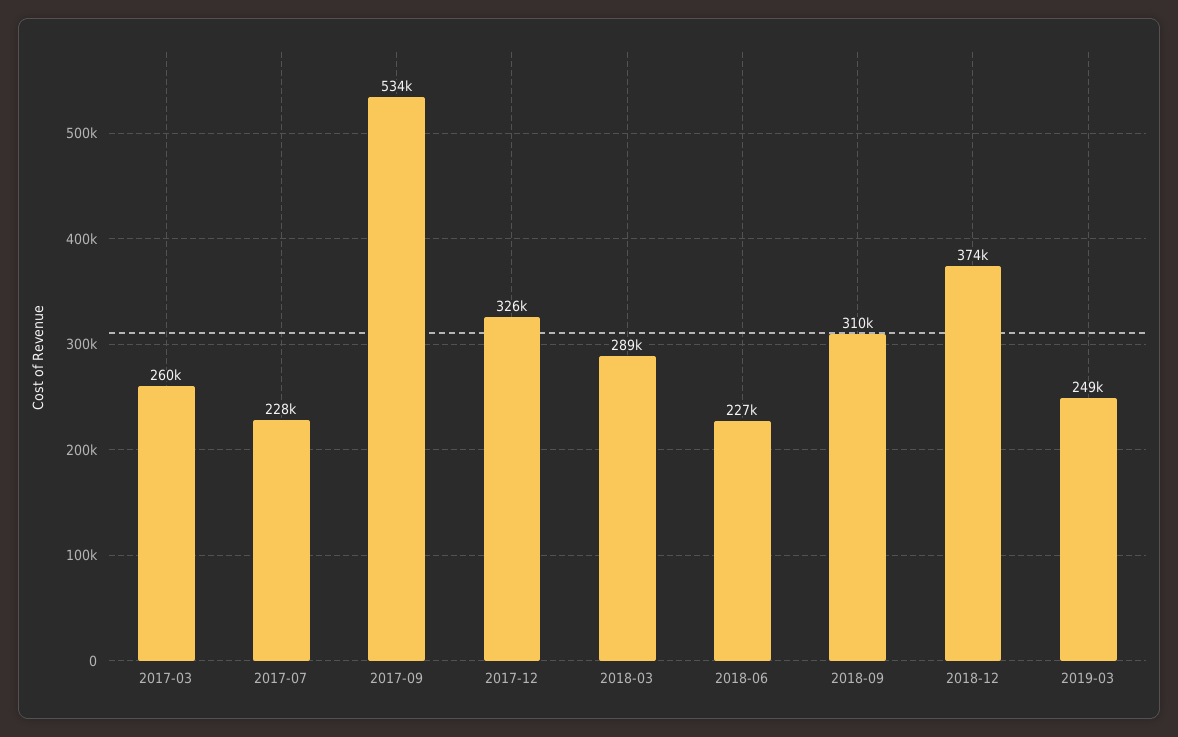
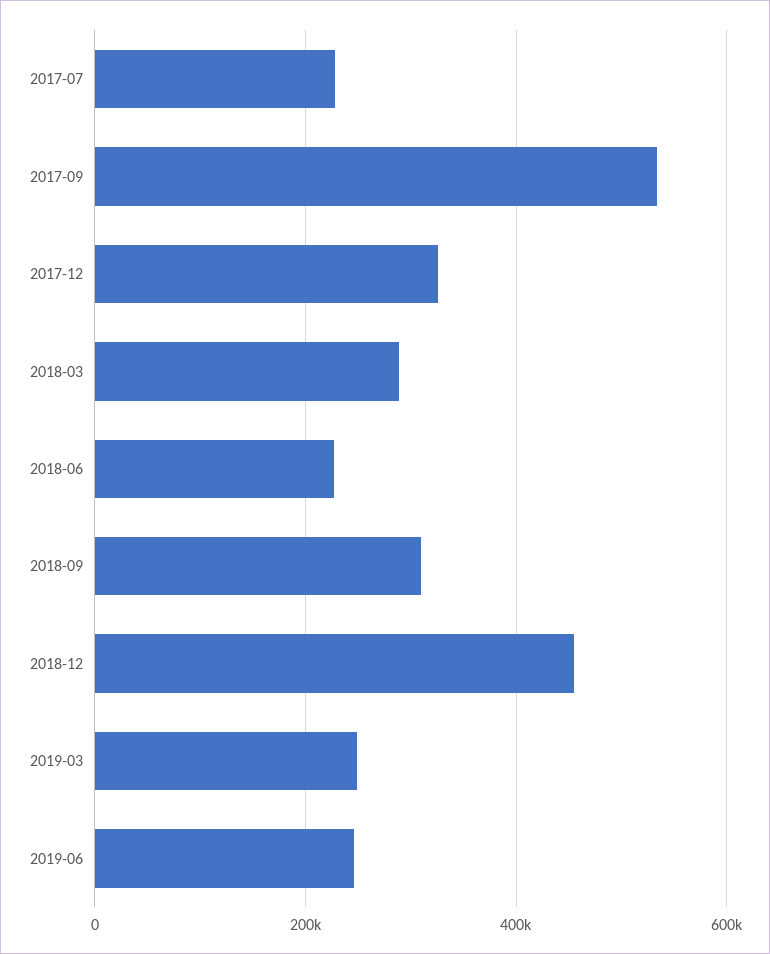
2017-03: 260000 -> none
2018-12: 374000 -> 460000
2019-06: none -> 240000

